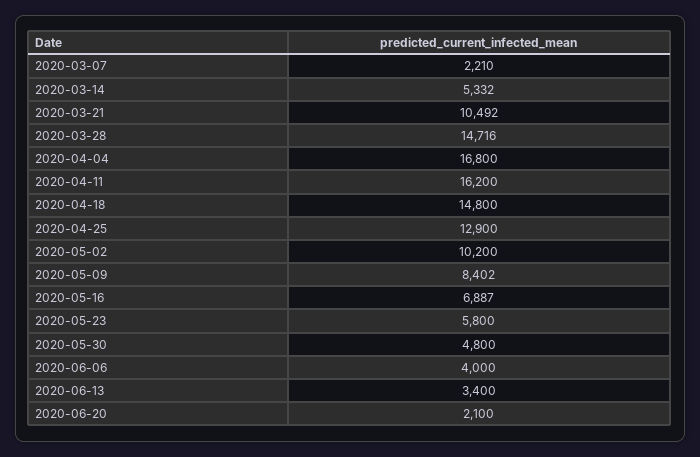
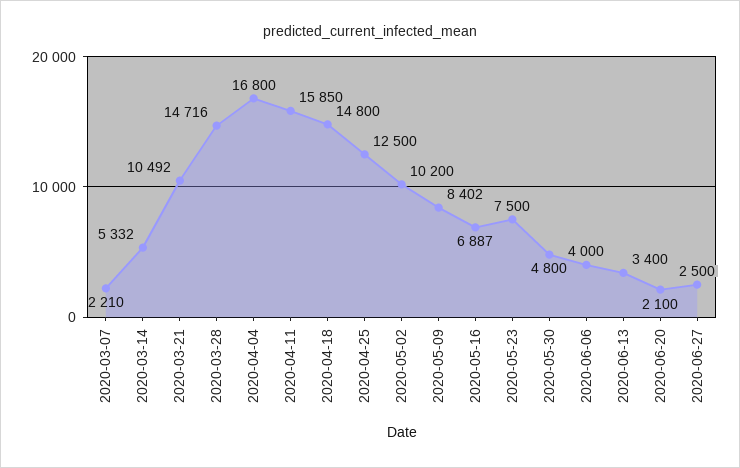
2020-04-11: 16200 -> 15850
2020-04-25: 12900 -> 12500
2020-05-23: 5800 -> 7500
2020-06-27: none -> 2500

